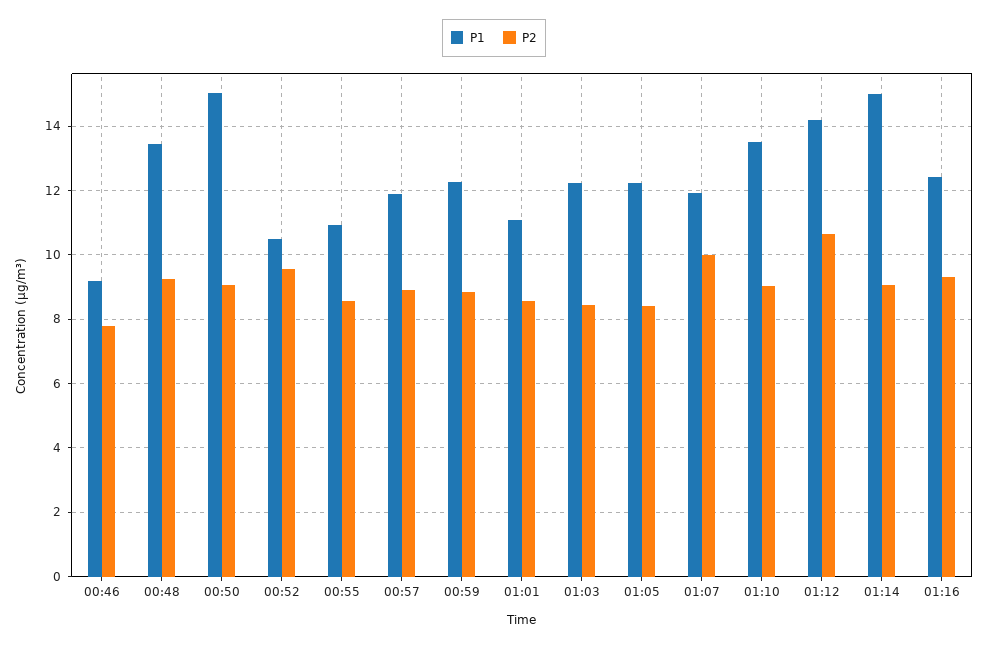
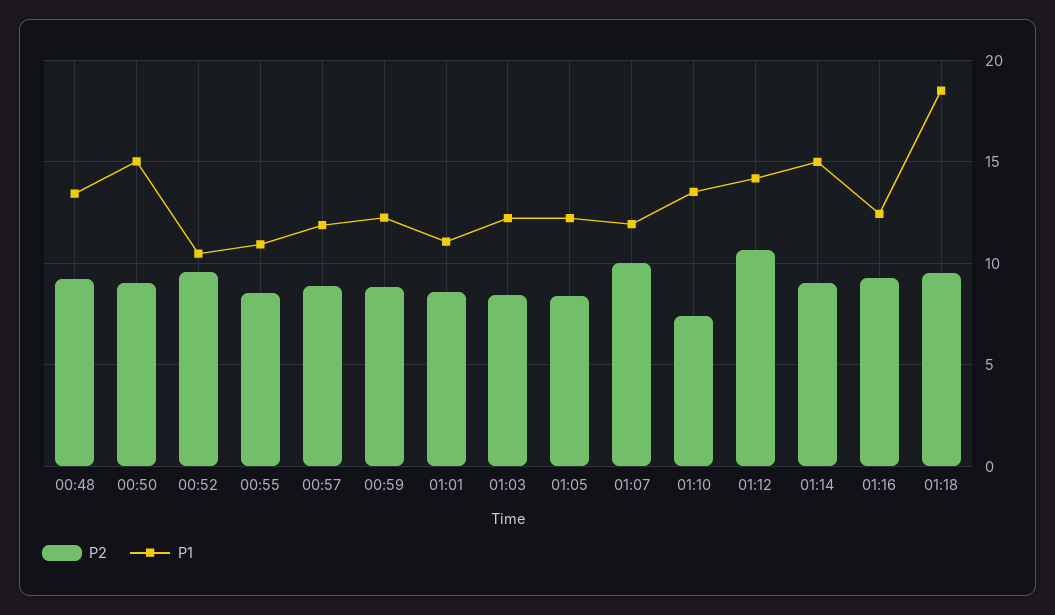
P1, 00:46: 9.2 -> none
P2, 00:46: 7.8 -> none
P2, 01:10: 9 -> 7.5
P2, 01:18: none -> 9.5
P1, 01:18: none -> 18.5

